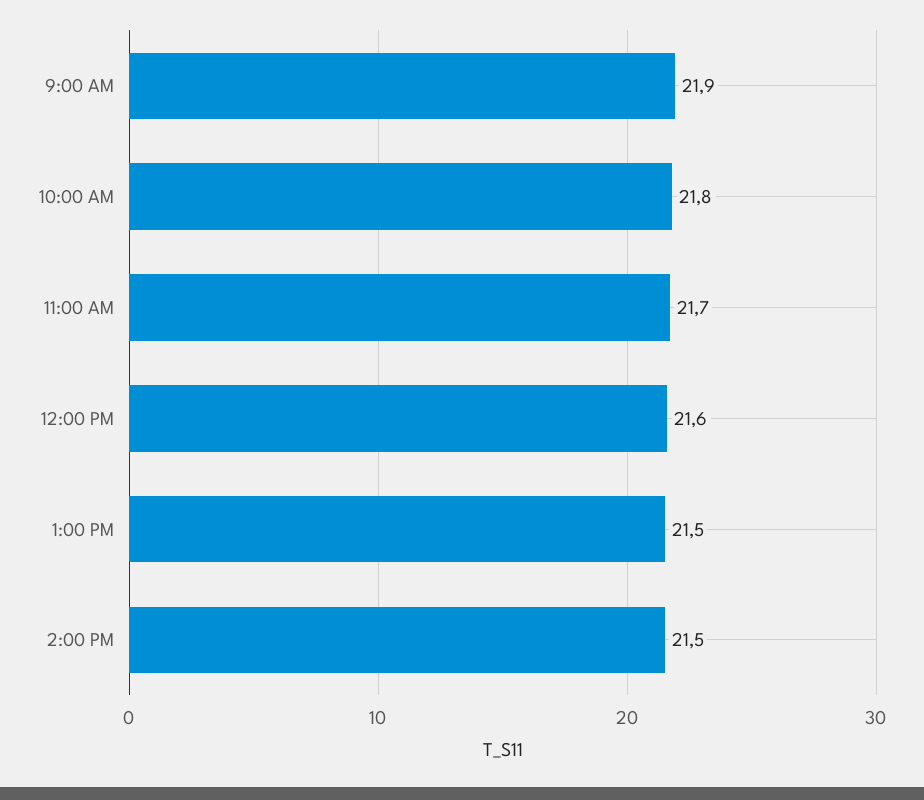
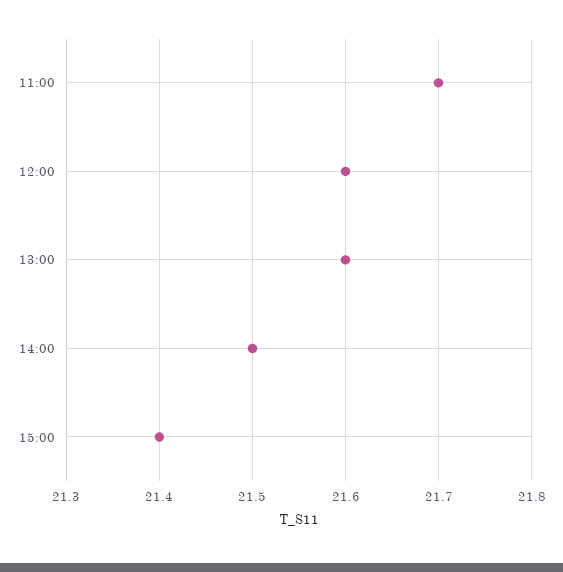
9:00 AM: 21.9 -> none
10:00 AM: 21.8 -> none
1:00 PM: 21.5 -> 21.6
15:00: none -> 21.4

